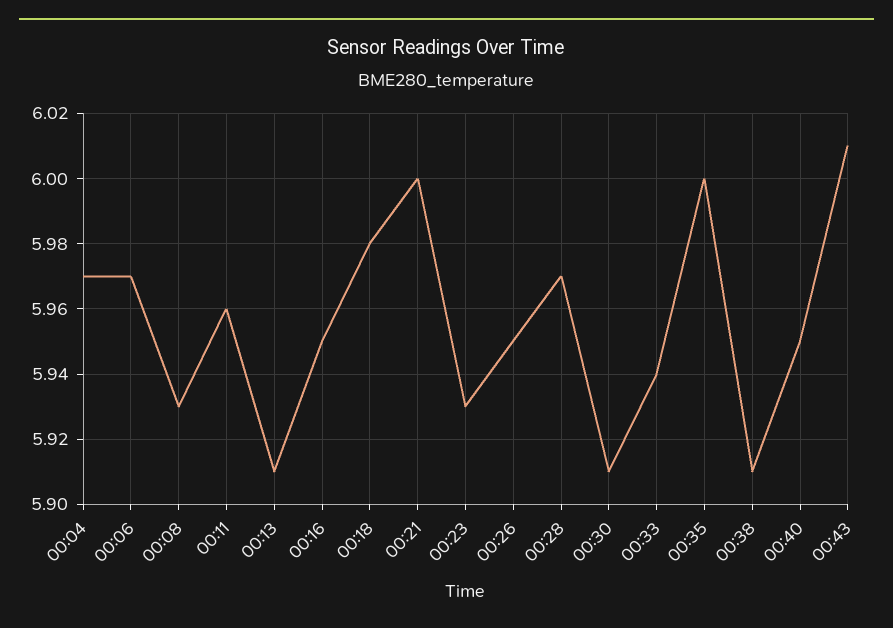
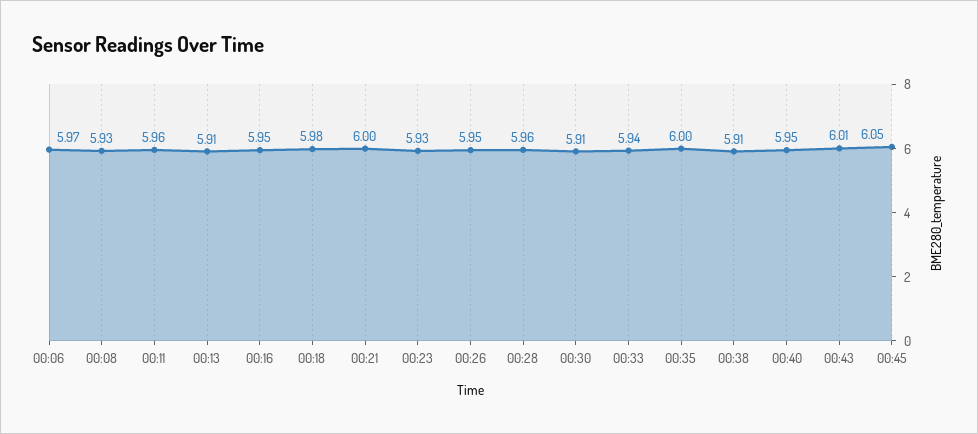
00:04: 5.97 -> none
00:28: 5.97 -> 5.96
00:45: none -> 6.05

